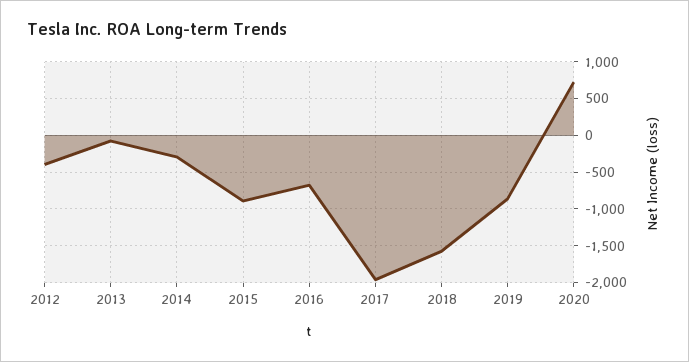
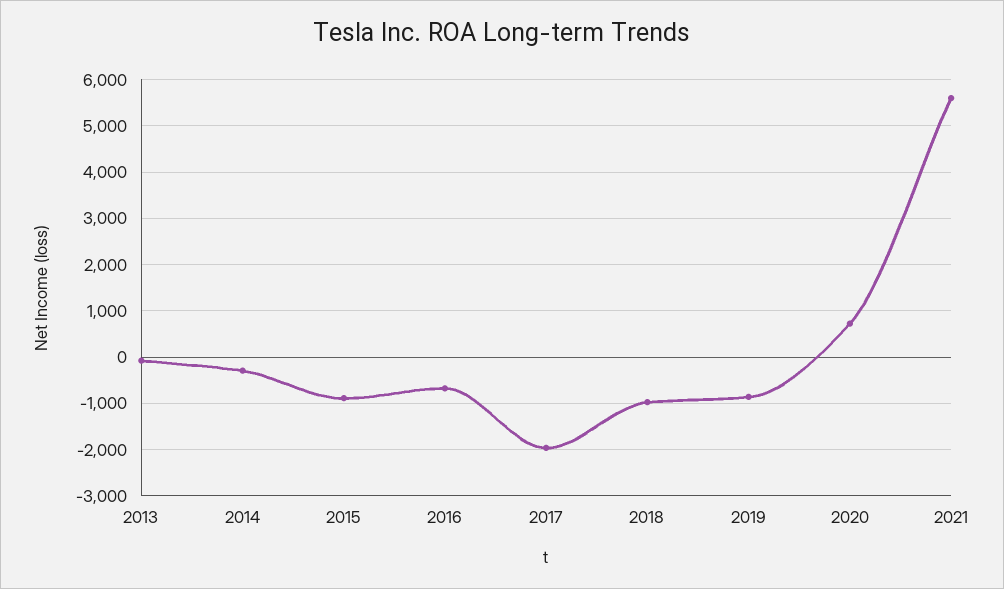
2012: -400 -> none
2018: -1600 -> -1000
2021: none -> 5600

